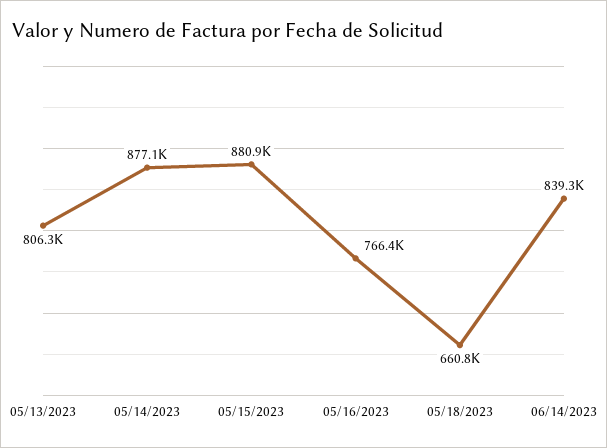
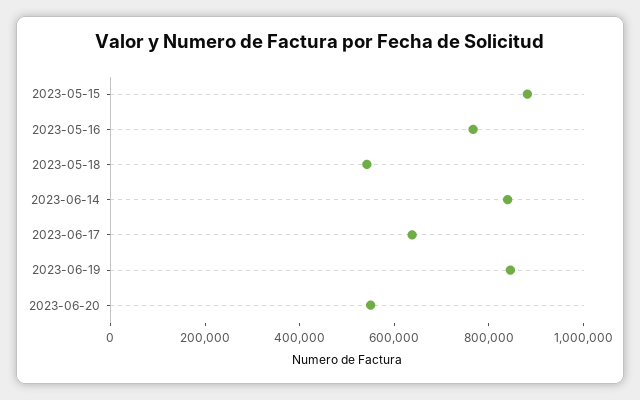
05/13/2023: 806300 -> none
05/14/2023: 877100 -> none
05/18/2023: 660800 -> 550000
2023-06-17: none -> 650000
2023-06-19: none -> 850000
2023-06-20: none -> 550000

